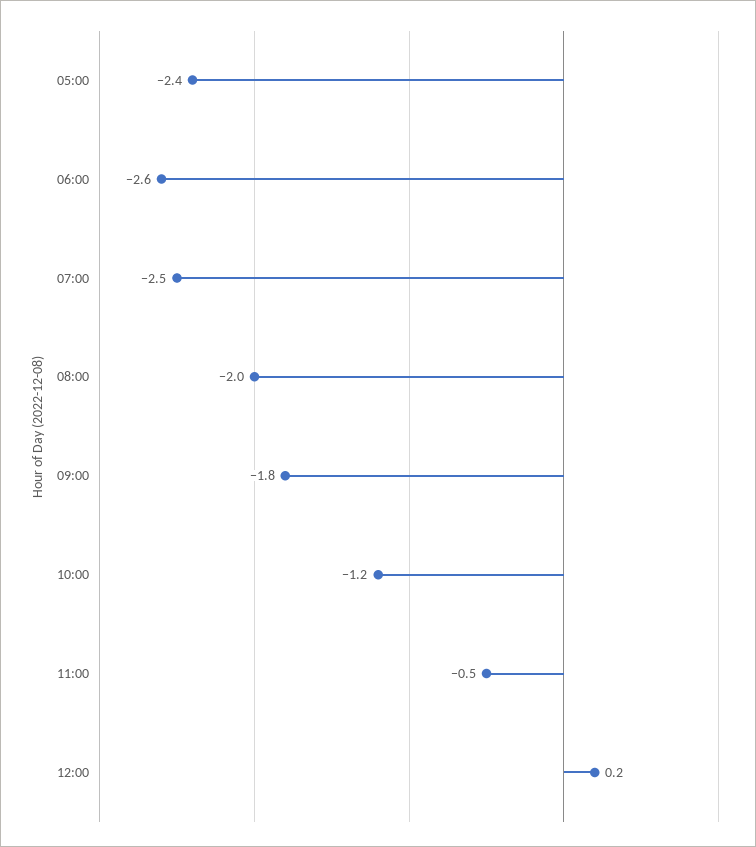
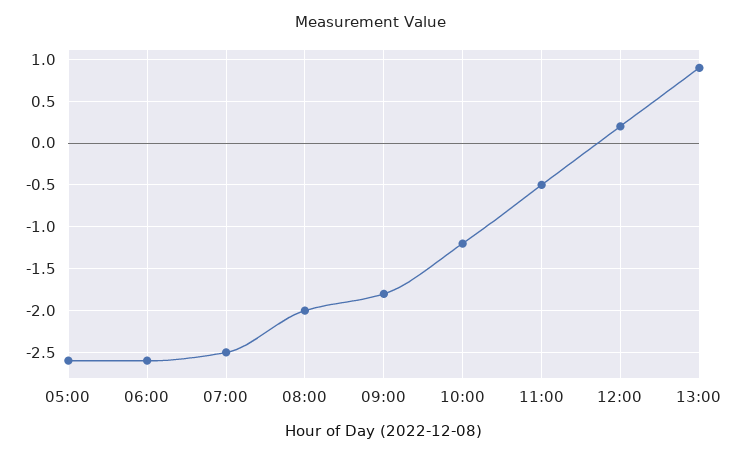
05:00: -2.4 -> -2.6
13:00: none -> 0.9

